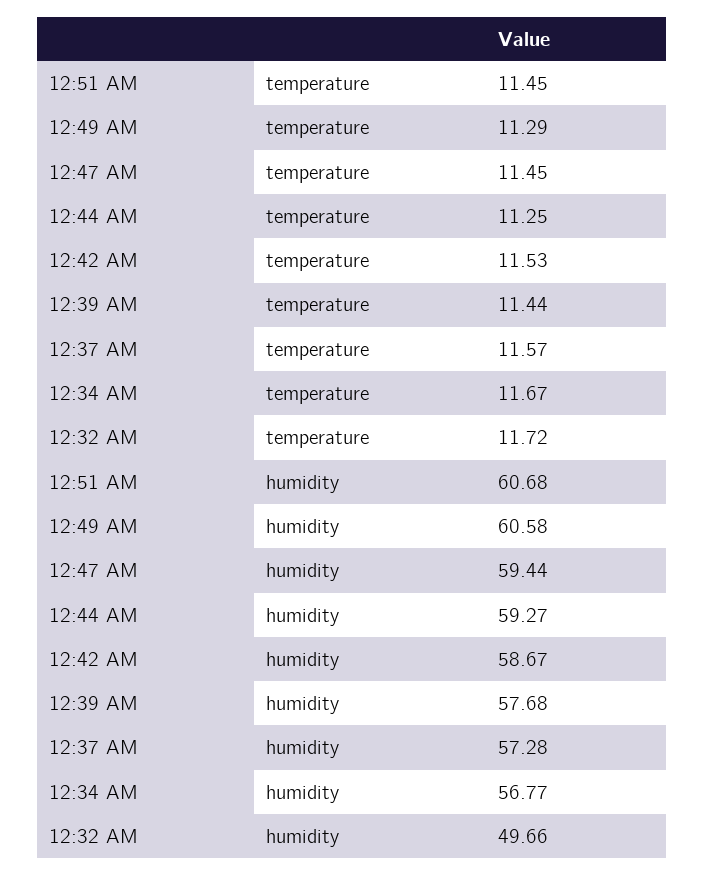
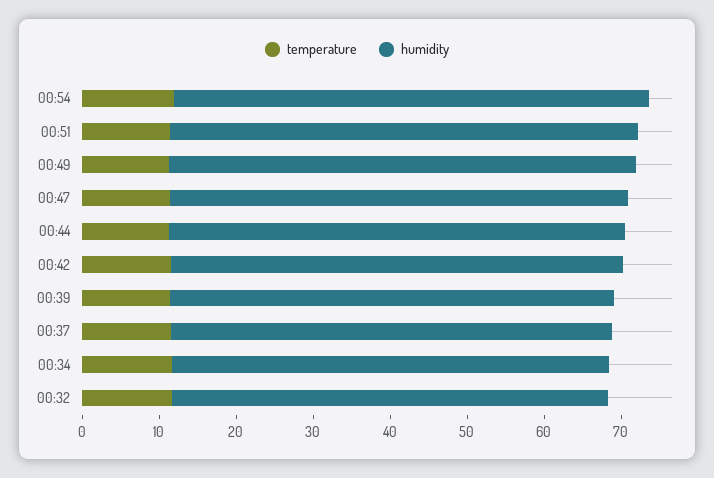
humidity, 12:32 AM: 49.66 -> 56
temperature, 00:54: none -> 12
humidity, 00:54: none -> 62

